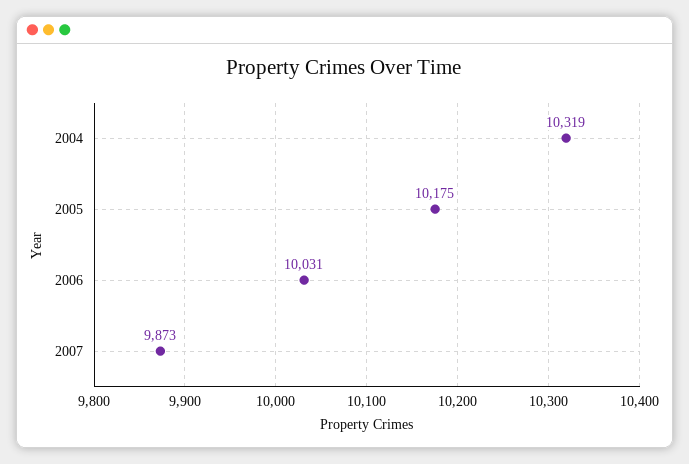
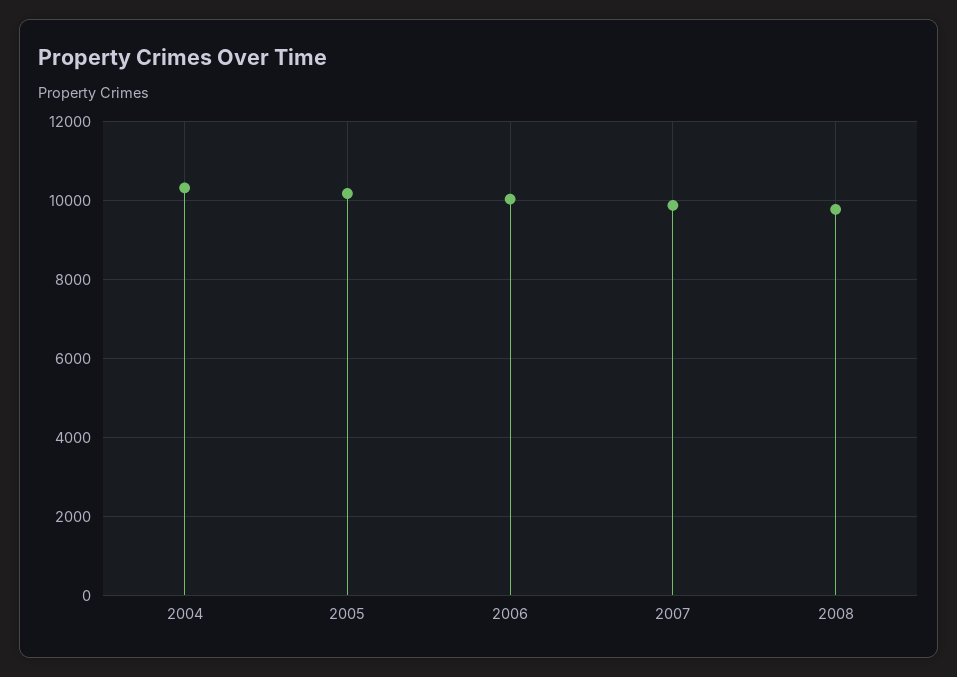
2008: none -> 9800

